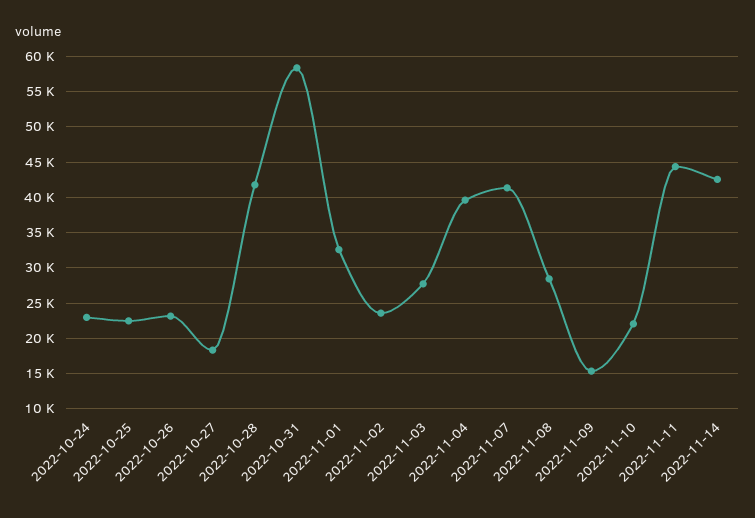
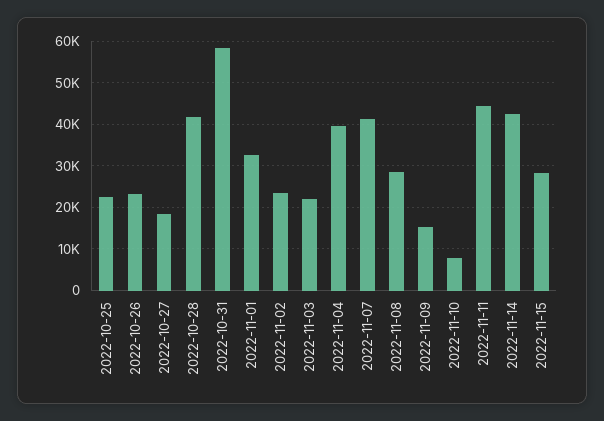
2022-10-24: 23000 -> none
2022-11-03: 28000 -> 22000
2022-11-10: 22000 -> 8000
2022-11-15: none -> 28000

